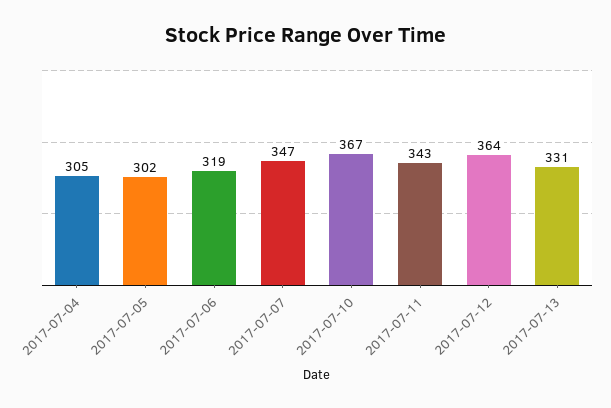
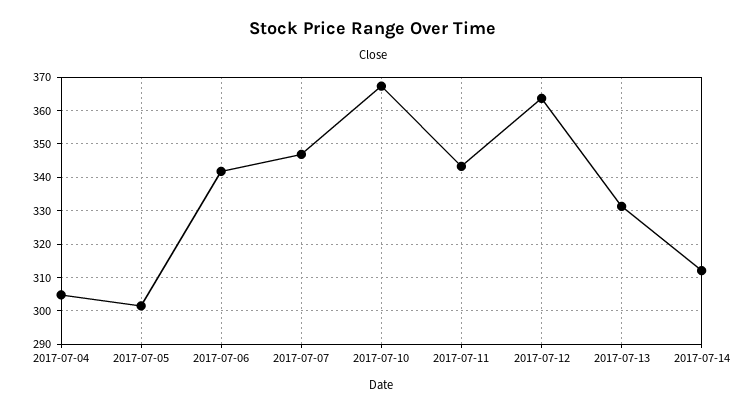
2017-07-06: 319 -> 342
2017-07-14: none -> 312

